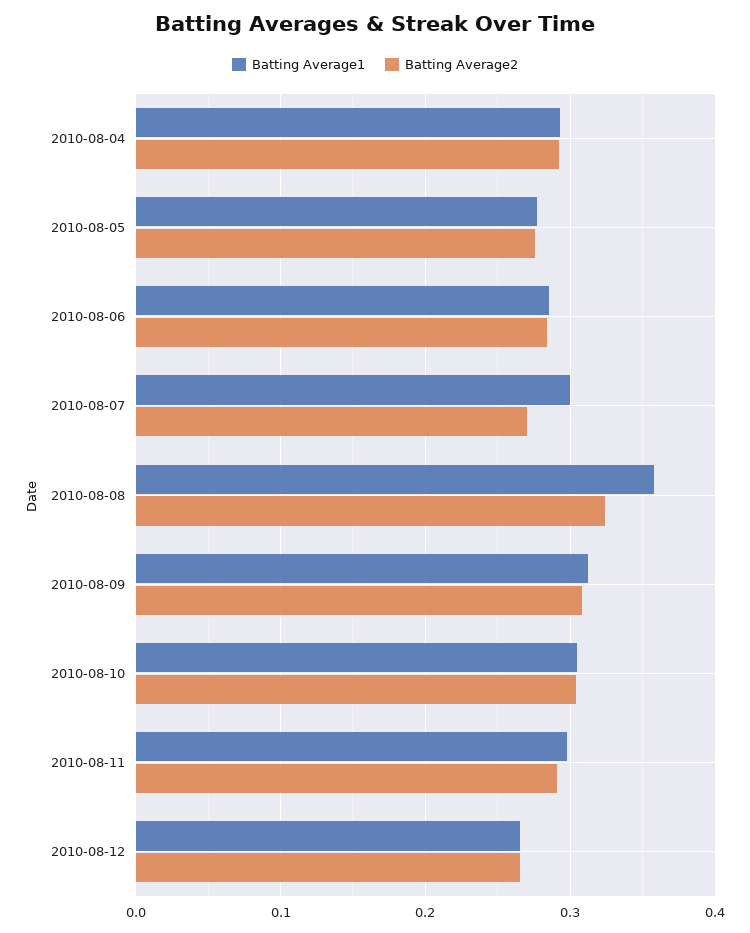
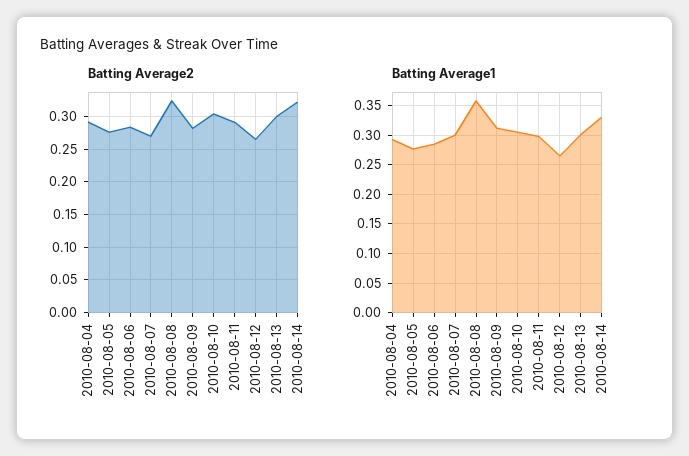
Batting Average2, 2010-08-09: 0.31 -> 0.28
Batting Average2, 2010-08-13: none -> 0.3
Batting Average2, 2010-08-14: none -> 0.32
Batting Average1, 2010-08-13: none -> 0.3
Batting Average1, 2010-08-14: none -> 0.325

